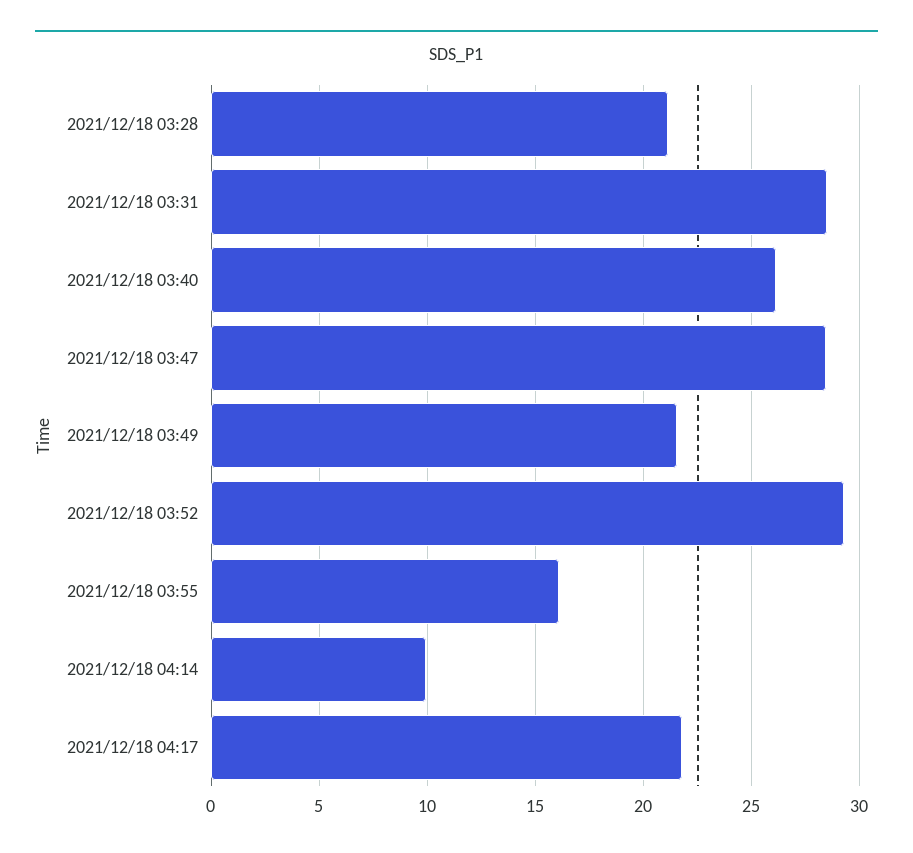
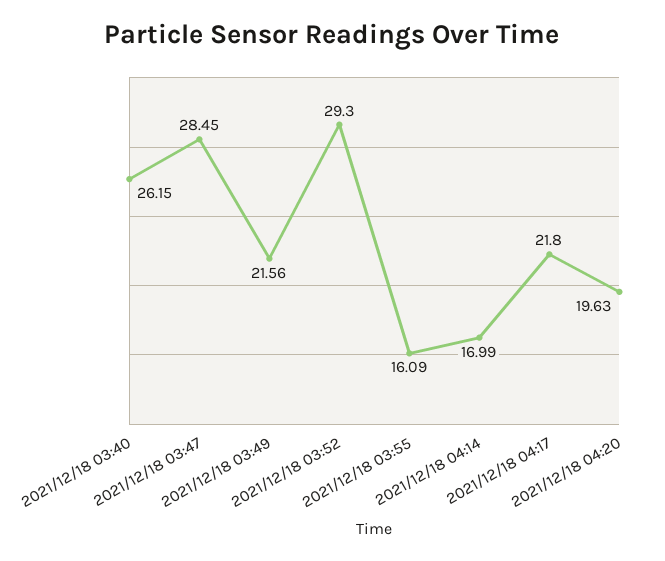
2021/12/18 03:28: 21 -> none
2021/12/18 03:31: 28.5 -> none
2021/12/18 04:14: 10 -> 16.99
2021/12/18 04:20: none -> 19.63

